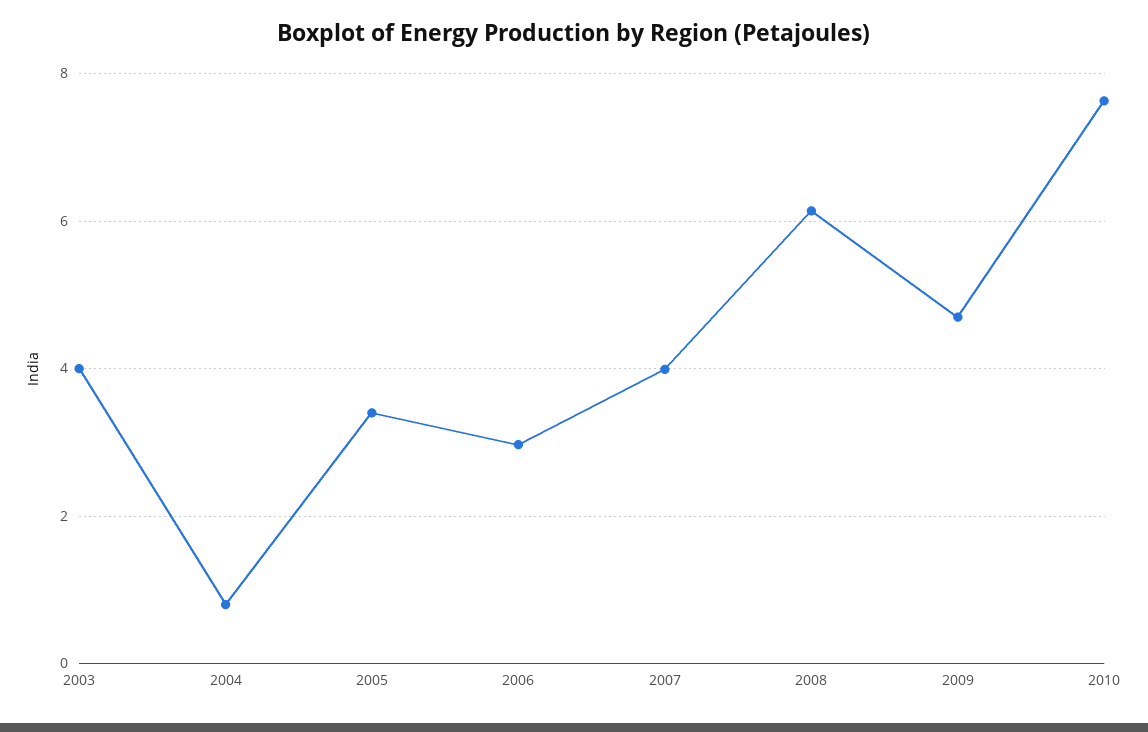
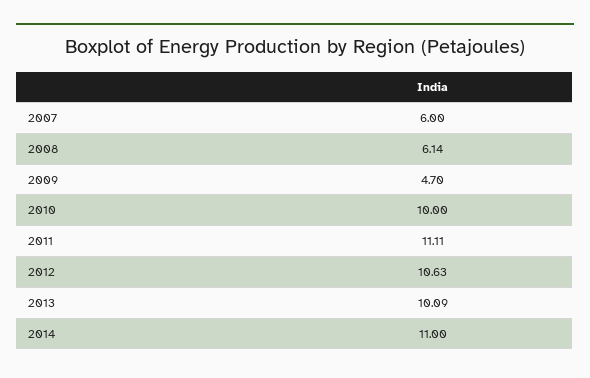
2003: 4 -> none
2004: 0.8 -> none
2005: 3.4 -> none
2006: 3 -> none
2007: 4 -> 6
2010: 7.6 -> 10
2011: none -> 11.11
2012: none -> 10.63
2013: none -> 10.09
2014: none -> 11

